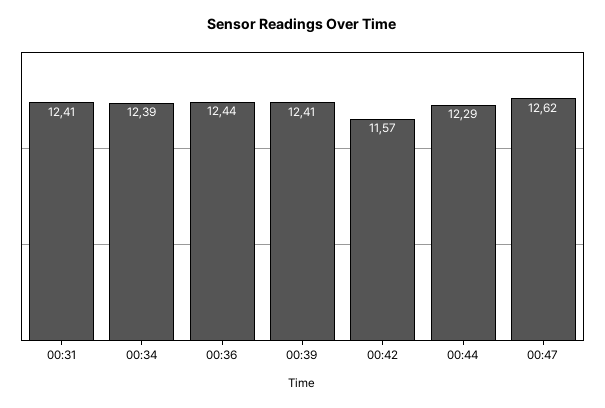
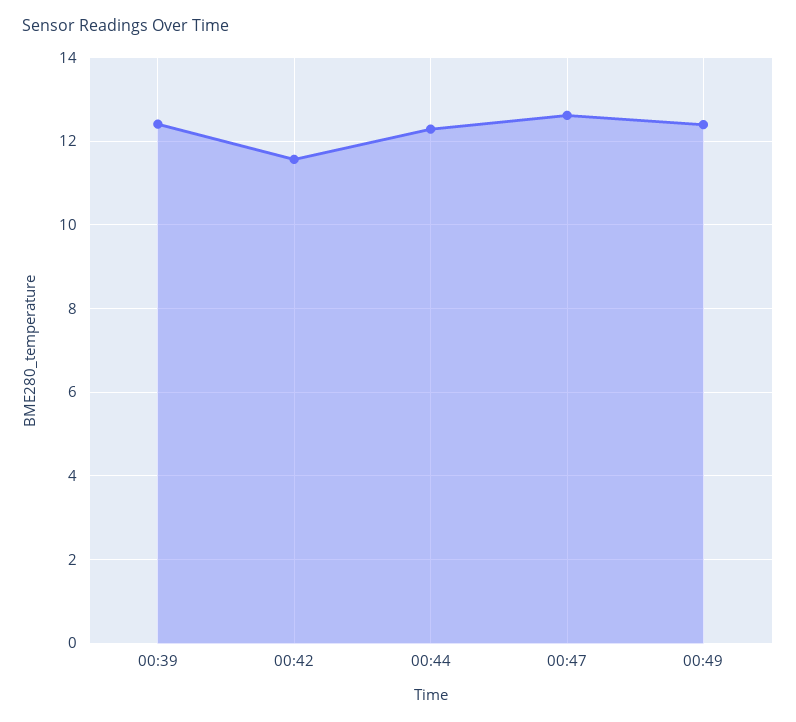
00:31: 12.41 -> none
00:34: 12.39 -> none
00:36: 12.44 -> none
00:49: none -> 12.4

